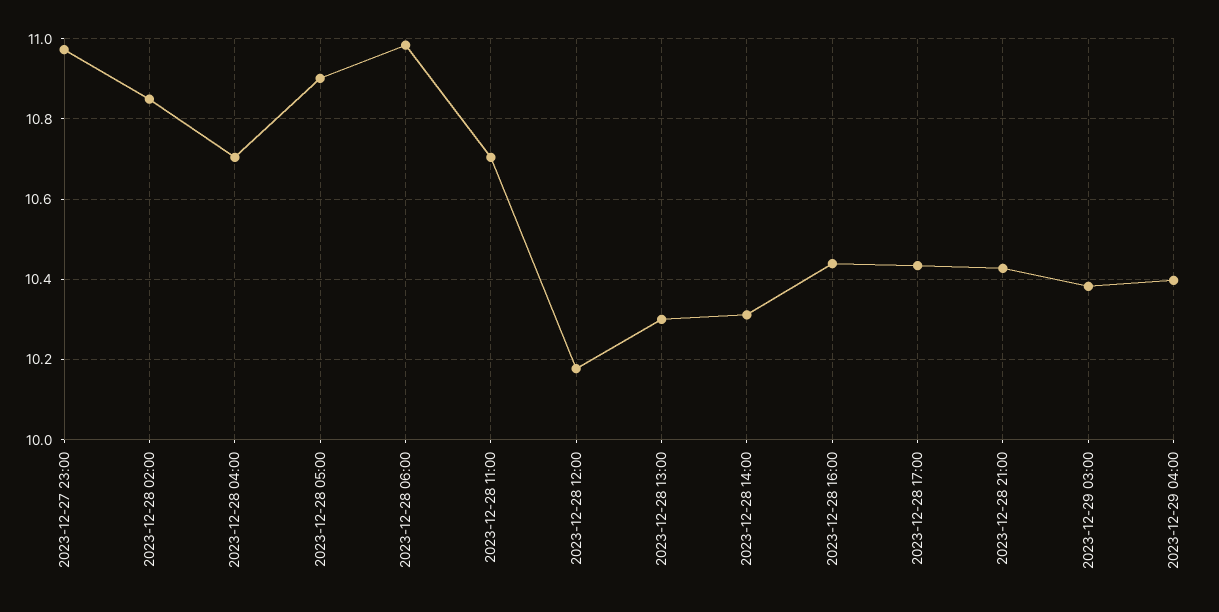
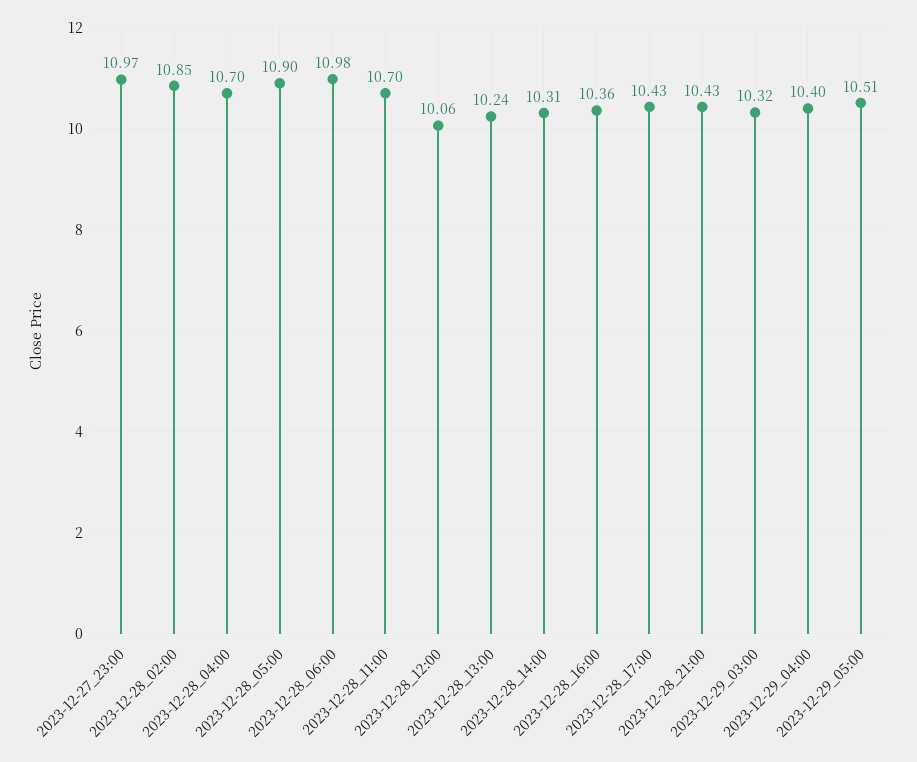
2023-12-28 12:00: 10.18 -> 10.06
2023-12-28 13:00: 10.3 -> 10.24
2023-12-28 16:00: 10.44 -> 10.36
2023-12-29 03:00: 10.38 -> 10.32
2023-12-29_05:00: none -> 10.51

